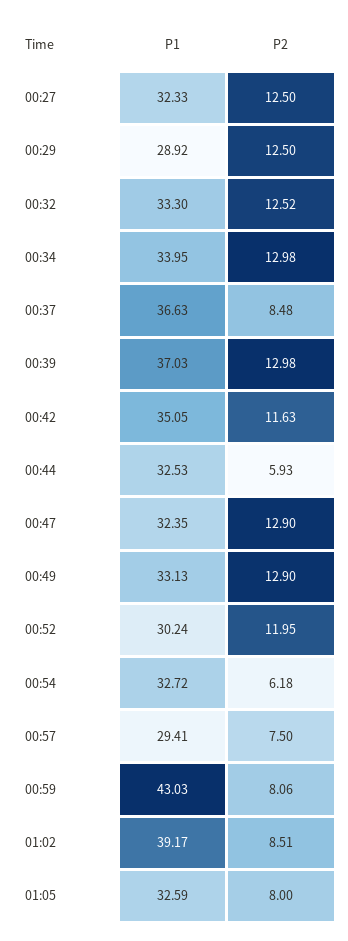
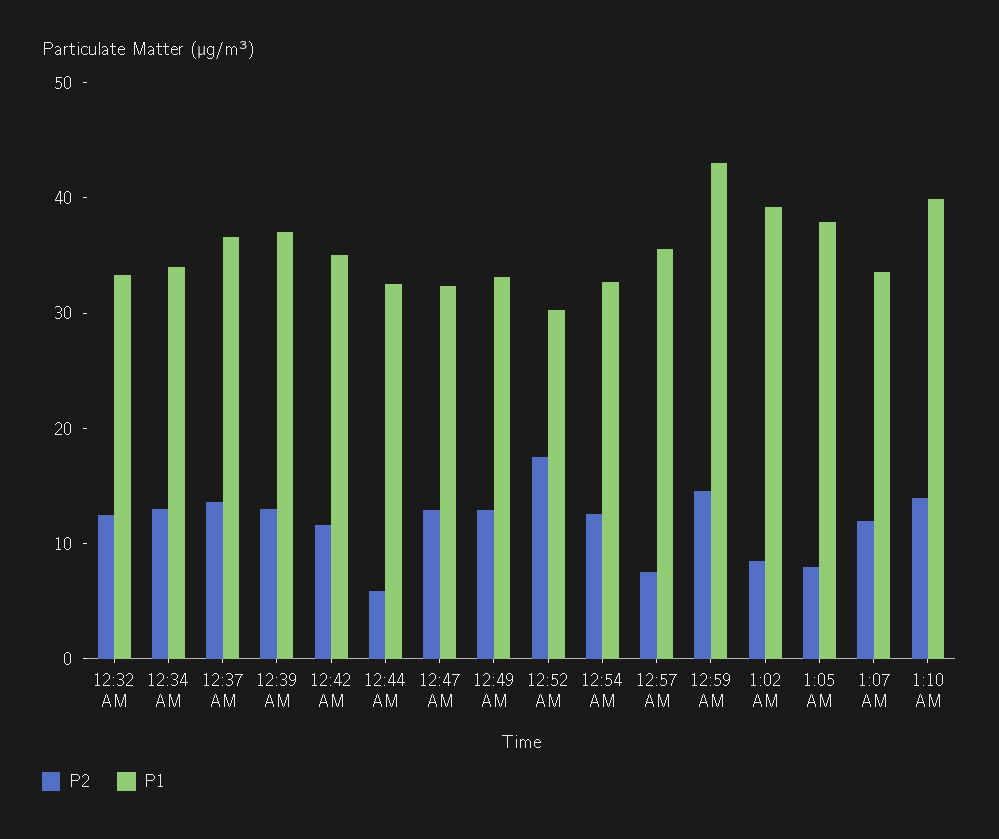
P1, 00:27: 32.33 -> none
P2, 00:27: 12.5 -> none
P1, 00:29: 28.92 -> none
P2, 00:29: 12.5 -> none
P2, 00:37: 8.48 -> 14
P2, 00:52: 11.95 -> 18
P2, 00:54: 6.18 -> 12
P1, 00:57: 29.41 -> 36
P2, 00:59: 8.06 -> 14
P1, 01:05: 32.59 -> 38
P2, 1:07 AM: none -> 12
P1, 1:07 AM: none -> 34
P2, 1:10 AM: none -> 14
P1, 1:10 AM: none -> 40

